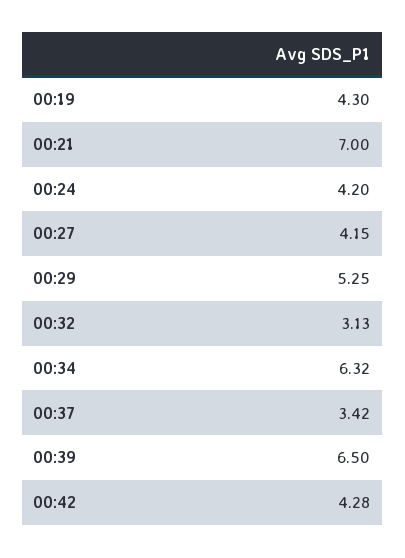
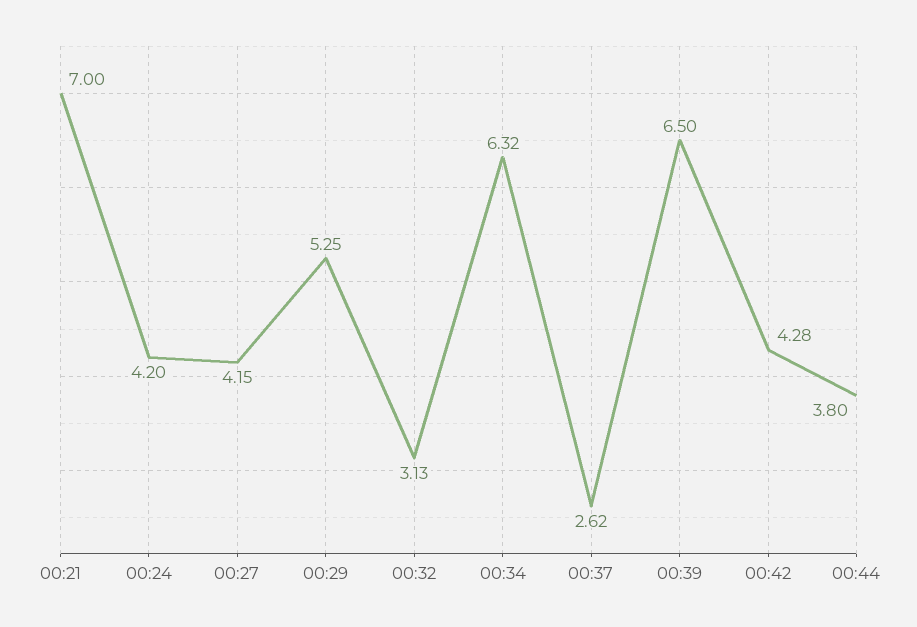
00:19: 4.3 -> none
00:37: 3.42 -> 2.62
00:44: none -> 3.8

